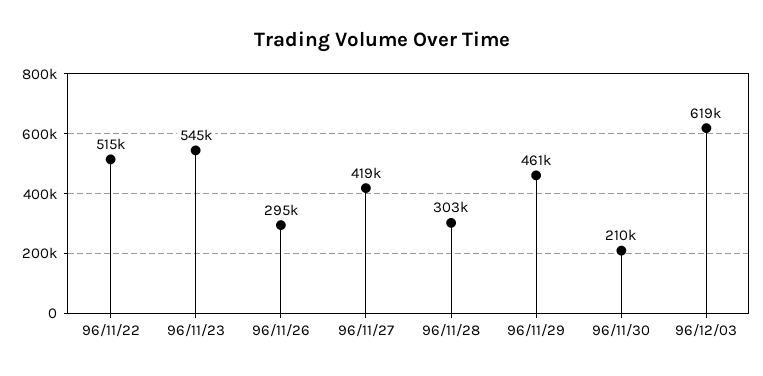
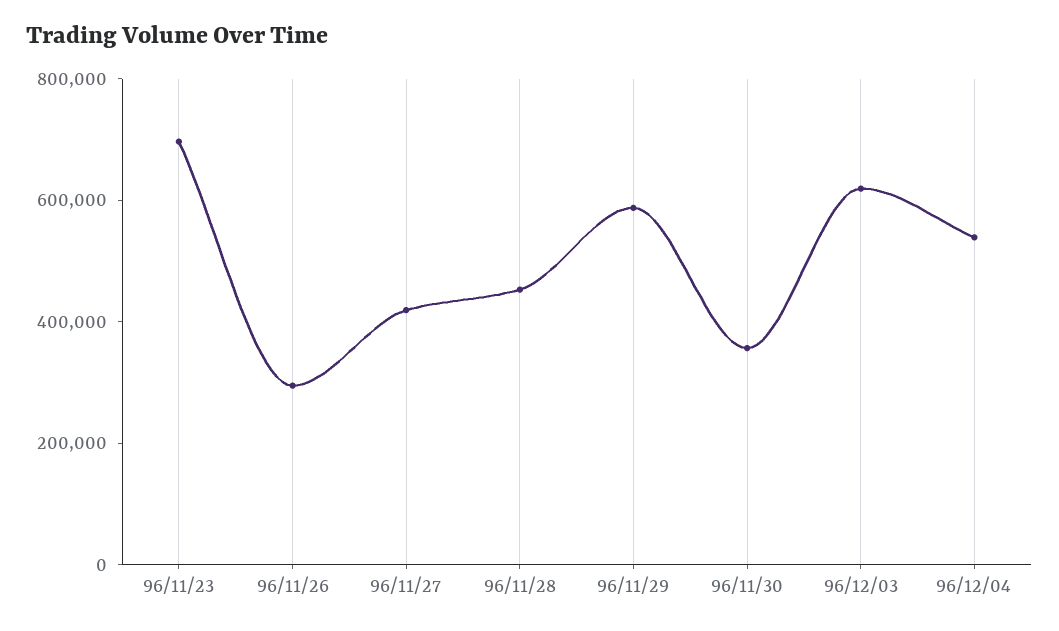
96/11/22: 515000 -> none
96/11/23: 545000 -> 700000
96/11/28: 303000 -> 450000
96/11/29: 461000 -> 600000
96/11/30: 210000 -> 350000
96/12/04: none -> 550000

